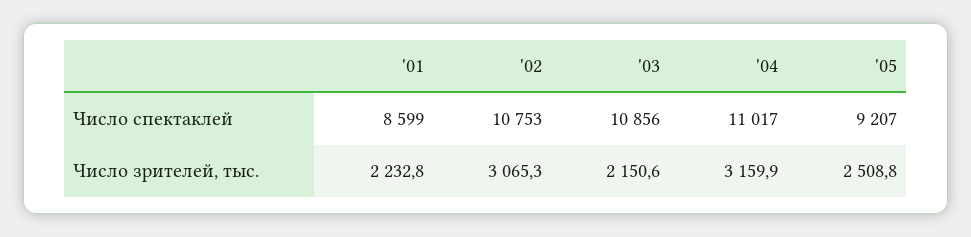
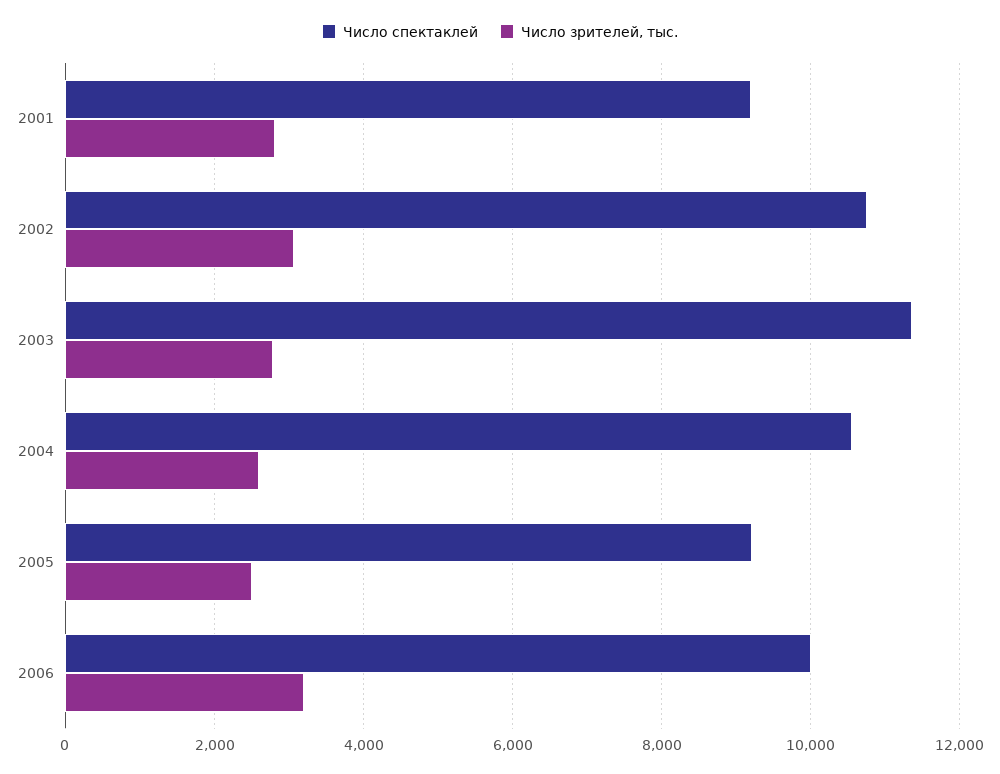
Число спектаклей, '01: 8599 -> 9200
Число спектаклей, '03: 10856 -> 11400
Число спектаклей, '04: 11017 -> 10600
Число зрителей, тыс., '01: 2232.8 -> 2800
Число зрителей, тыс., '03: 2150.6 -> 2800
Число зрителей, тыс., '04: 3159.9 -> 2600
Число спектаклей, 2006: none -> 10000
Число зрителей, тыс., 2006: none -> 3200

